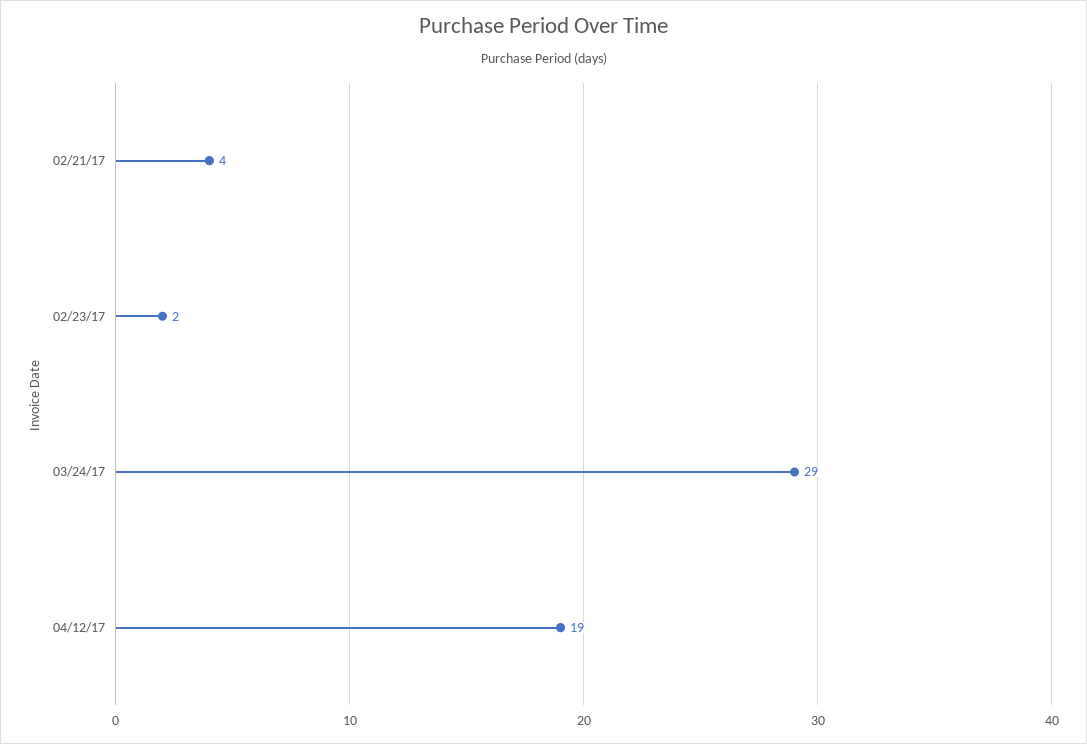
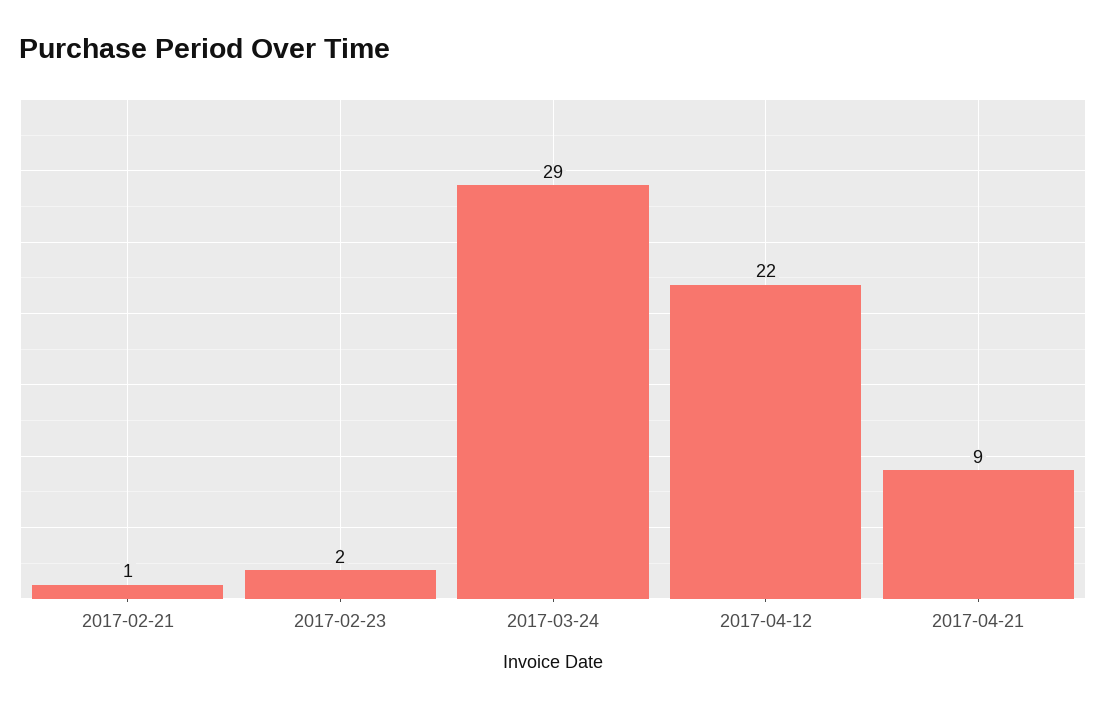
02/21/17: 4 -> 1
04/12/17: 19 -> 22
2017-04-21: none -> 9

